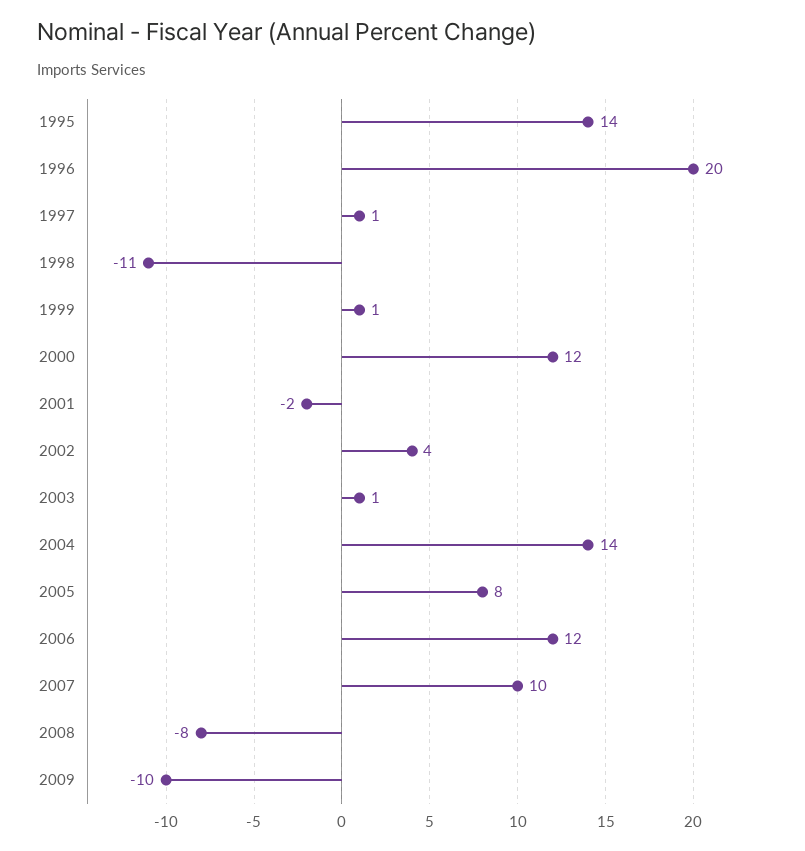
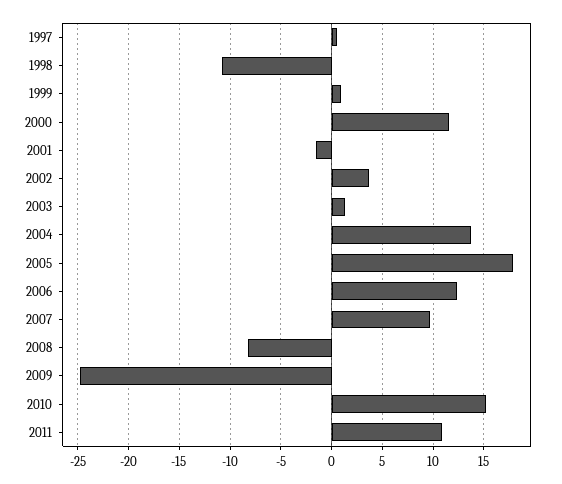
1995: 14 -> none
1996: 20 -> none
2005: 8 -> 18
2009: -10 -> -25
2010: none -> 15
2011: none -> 11

